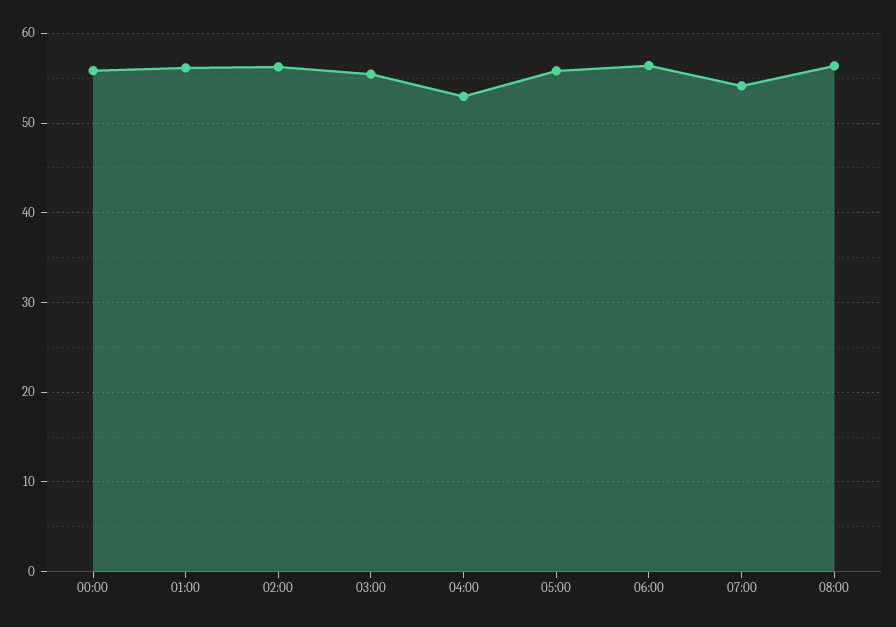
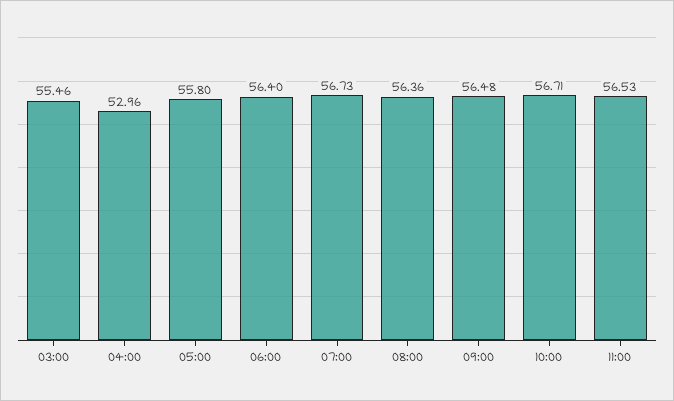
00:00: 56 -> none
01:00: 56 -> none
02:00: 56 -> none
07:00: 54 -> 56.73
09:00: none -> 56.48
10:00: none -> 56.71
11:00: none -> 56.53

